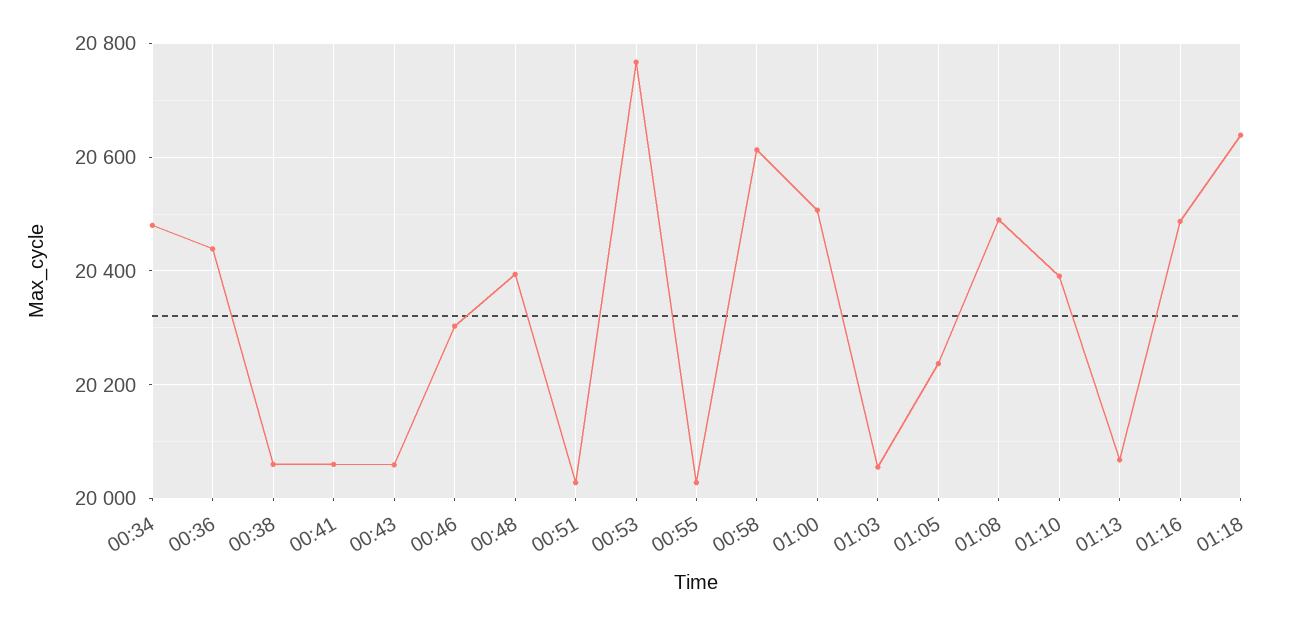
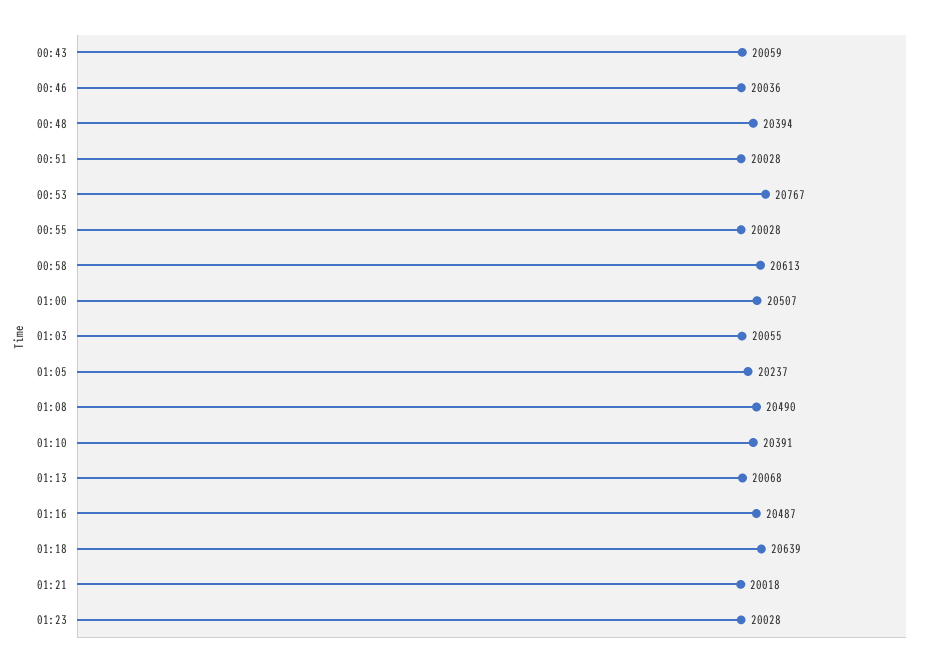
00:34: 20480 -> none
00:36: 20440 -> none
00:38: 20060 -> none
00:41: 20060 -> none
00:46: 20300 -> 20036
01:21: none -> 20018
01:23: none -> 20028

